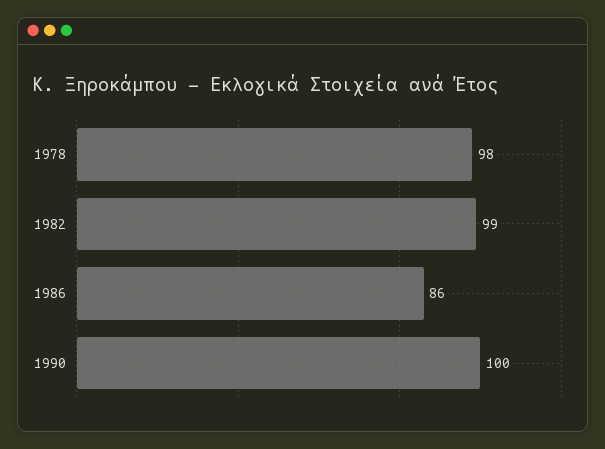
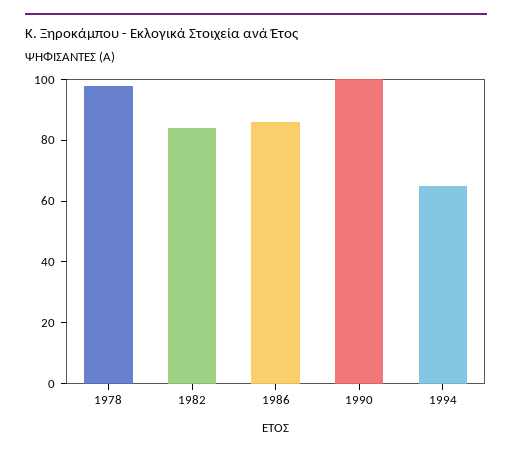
1982: 99 -> 85
1994: none -> 65

